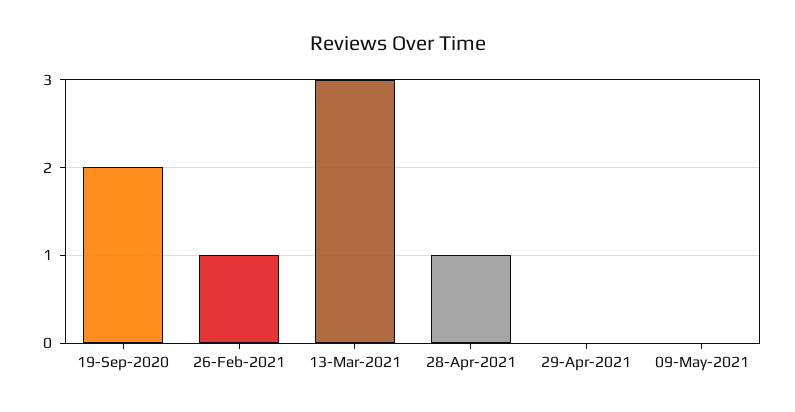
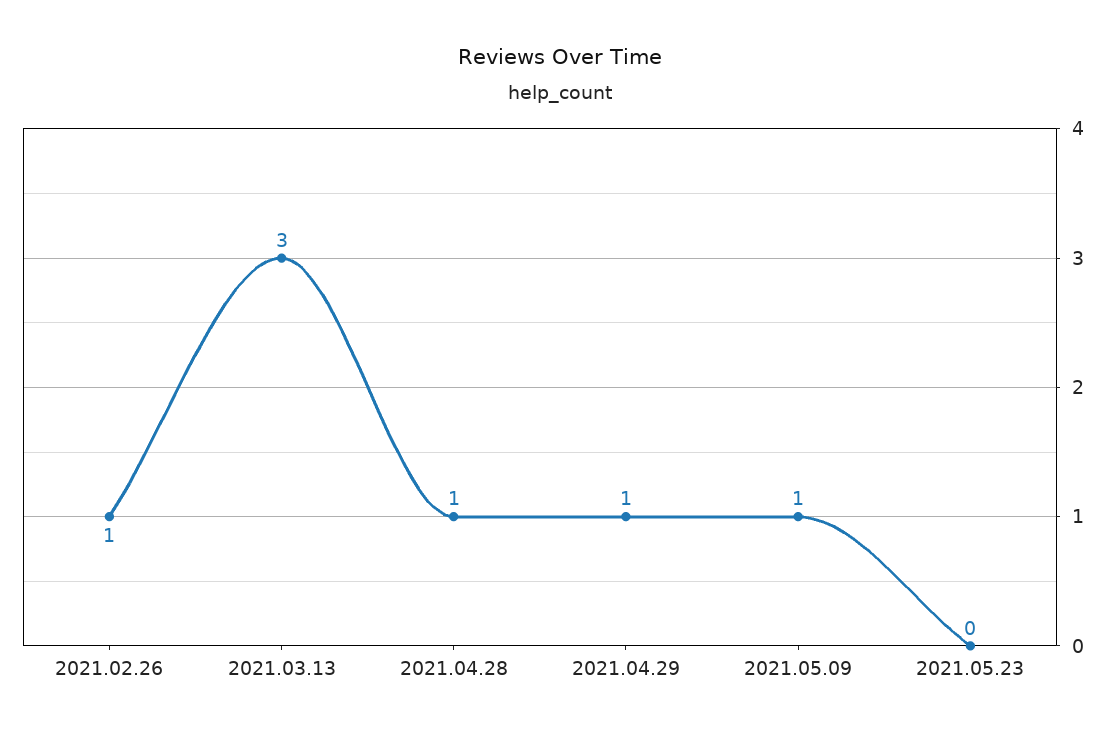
19-Sep-2020: 2 -> none
29-Apr-2021: 0 -> 1
09-May-2021: 0 -> 1
2021.05.23: none -> 0

